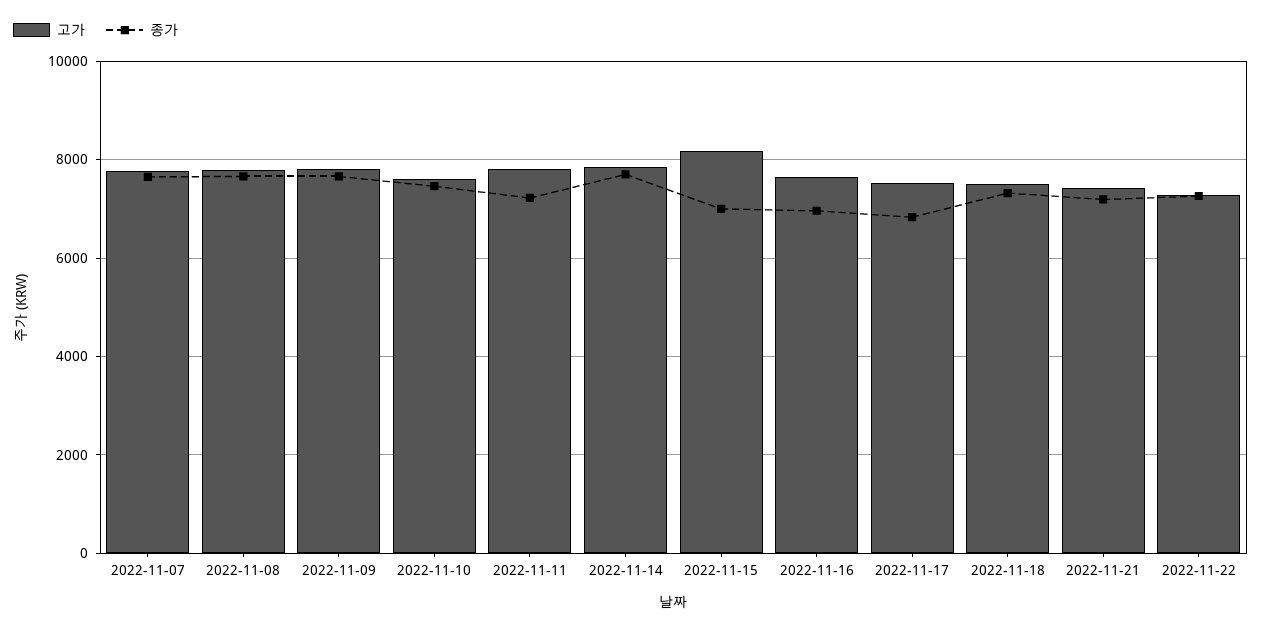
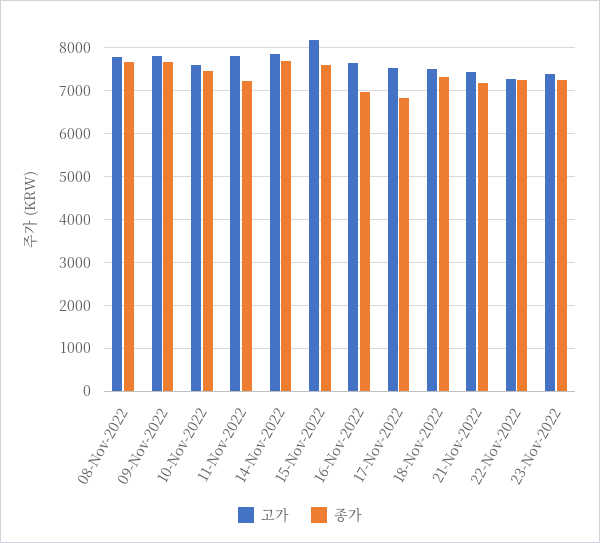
고가, 2022-11-07: 7800 -> none
종가, 2022-11-07: 7600 -> none
종가, 2022-11-15: 7000 -> 7600
고가, 23-Nov-2022: none -> 7400
종가, 23-Nov-2022: none -> 7200

